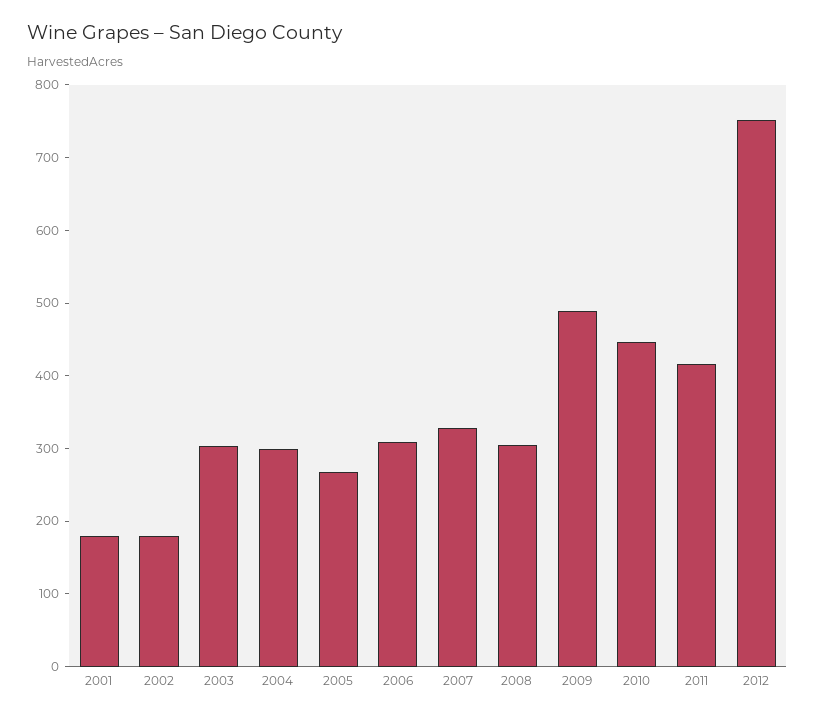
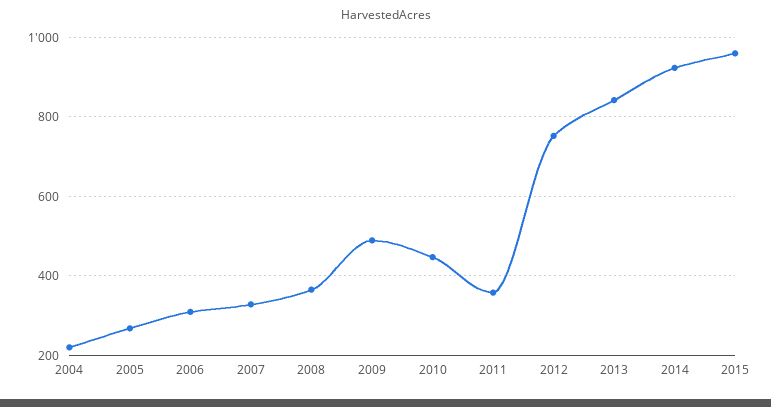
2001: 180 -> none
2002: 180 -> none
2003: 300 -> none
2004: 300 -> 220
2008: 300 -> 360
2011: 420 -> 360
2013: none -> 840
2014: none -> 920
2015: none -> 960

